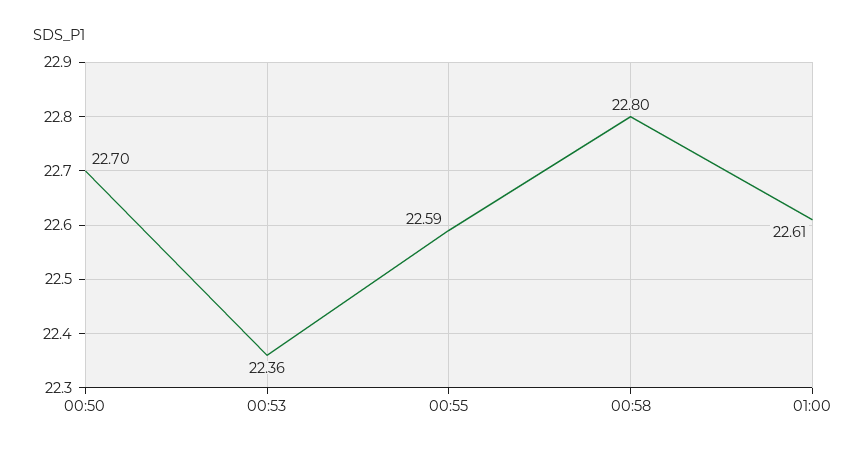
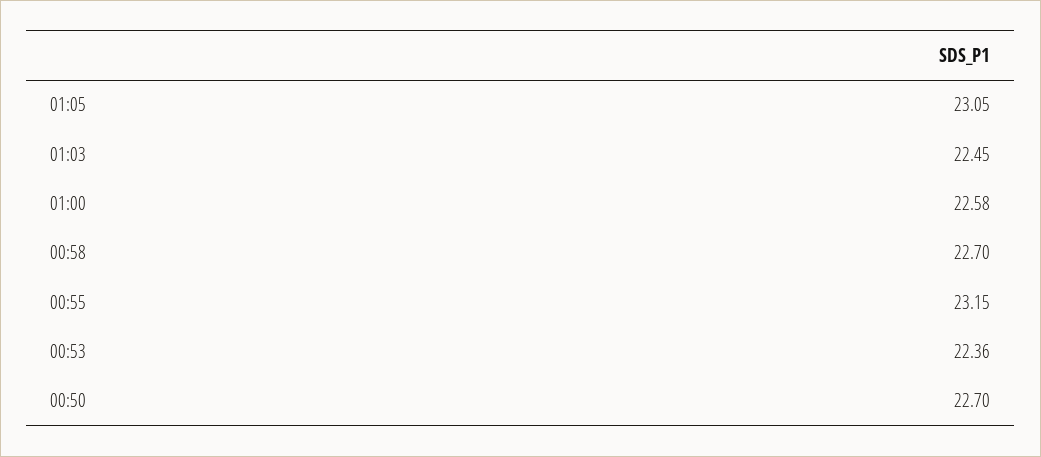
00:55: 22.59 -> 23.15
00:58: 22.8 -> 22.7
01:00: 22.61 -> 22.58
01:05: none -> 23.05
01:03: none -> 22.45

